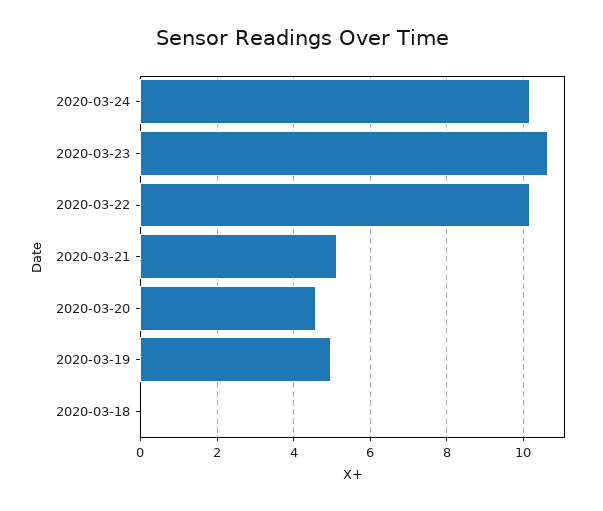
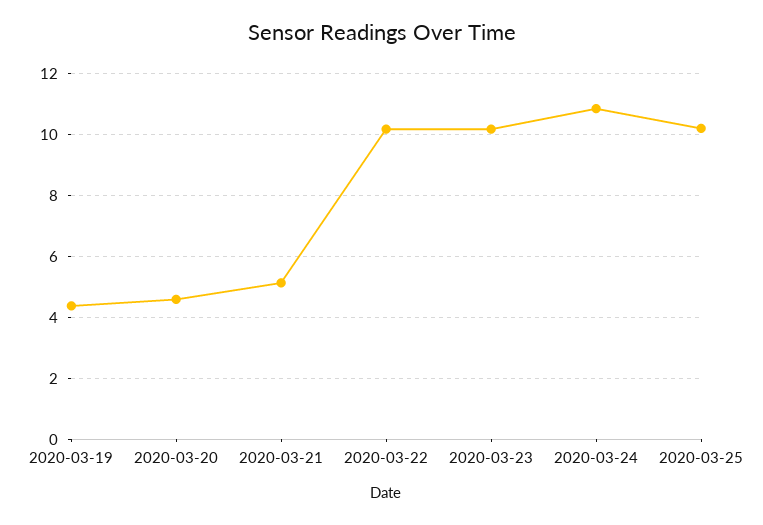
2020-03-24: 10.2 -> 10.8
2020-03-23: 10.6 -> 10.2
2020-03-19: 5 -> 4.4
2020-03-18: 0 -> none
2020-03-25: none -> 10.2

